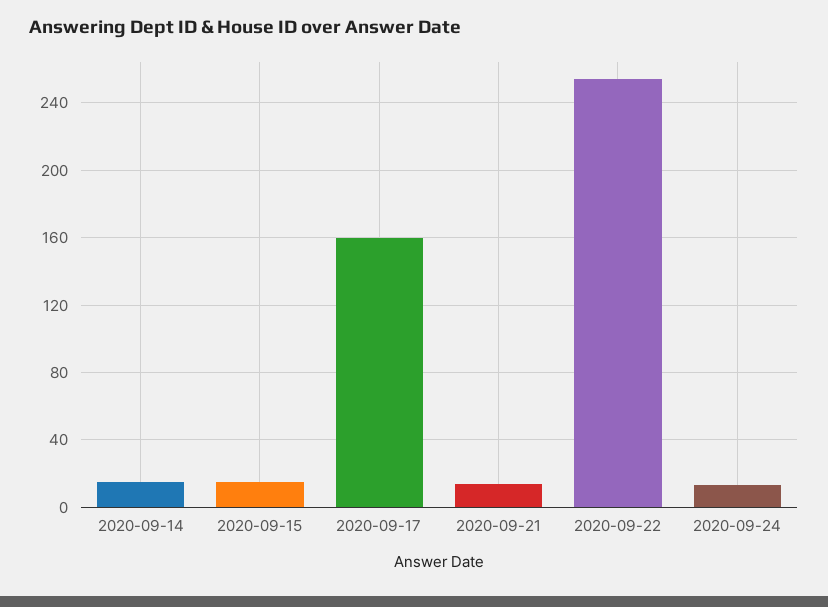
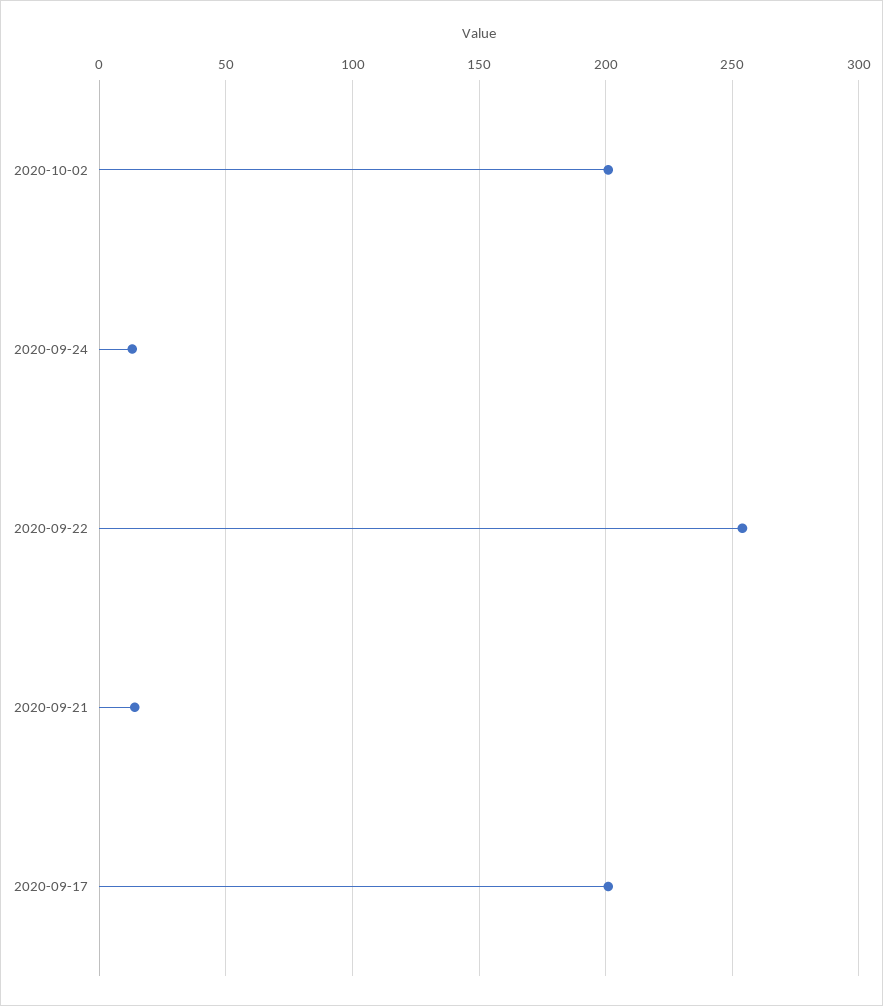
2020-09-14: 15 -> none
2020-09-15: 15 -> none
2020-09-17: 160 -> 200
2020-10-02: none -> 200

